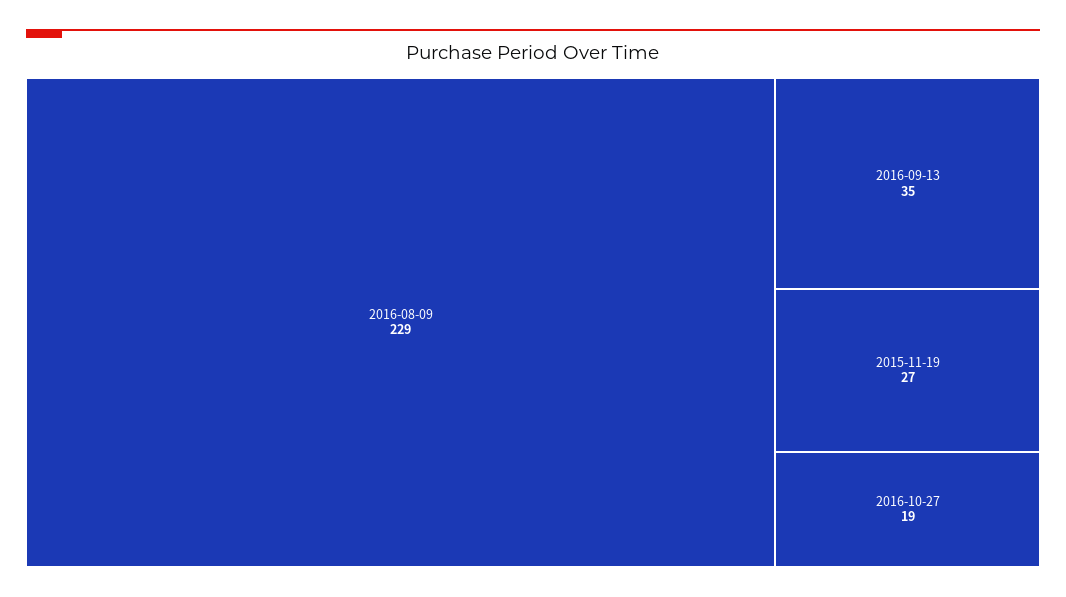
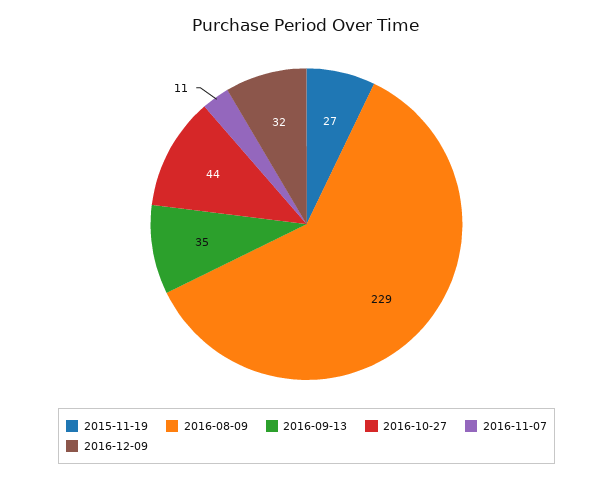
2016-10-27: 19 -> 44
2016-11-07: none -> 11
2016-12-09: none -> 32

